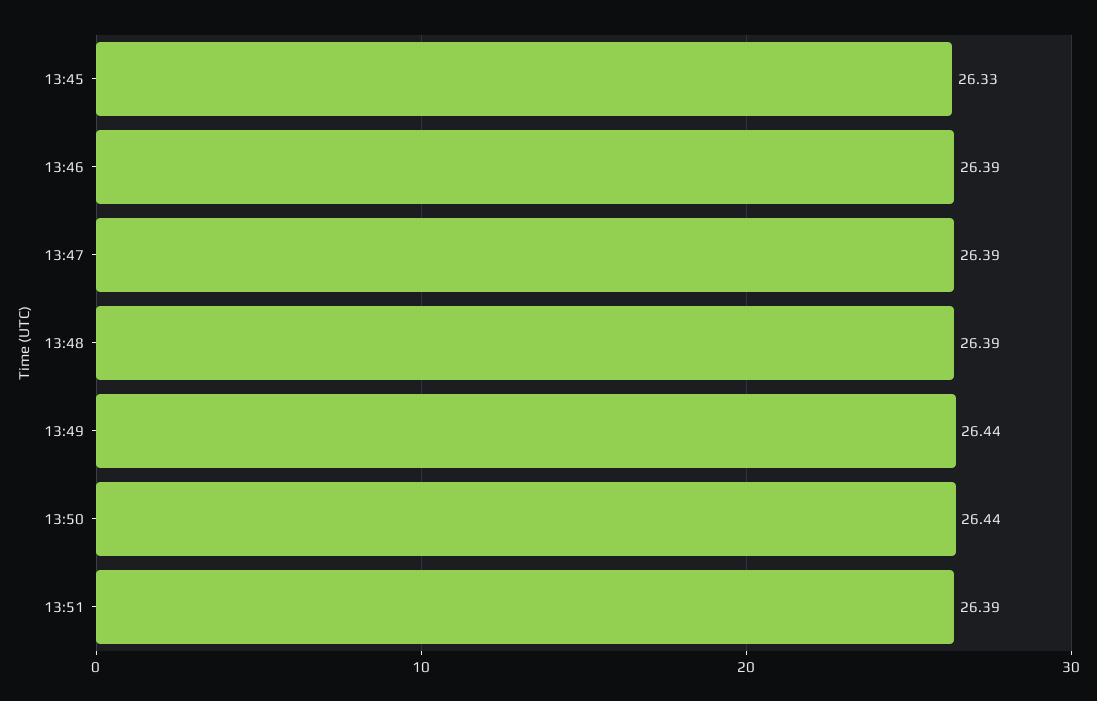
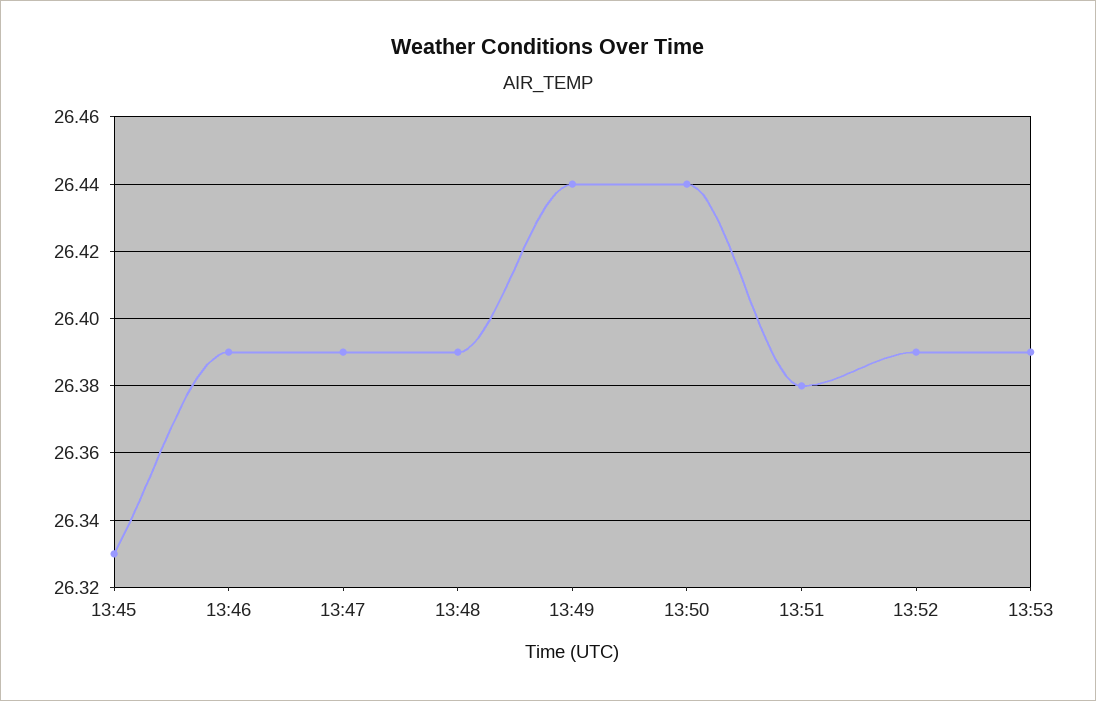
13:51: 26.39 -> 26.38
13:52: none -> 26.39
13:53: none -> 26.39

